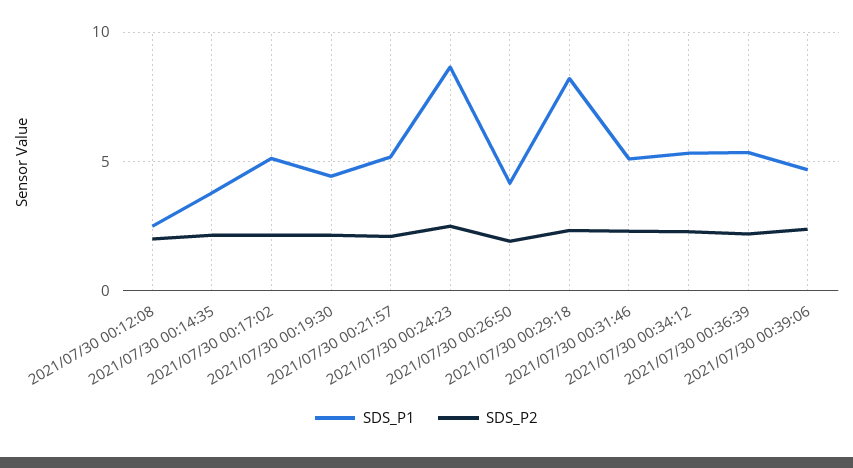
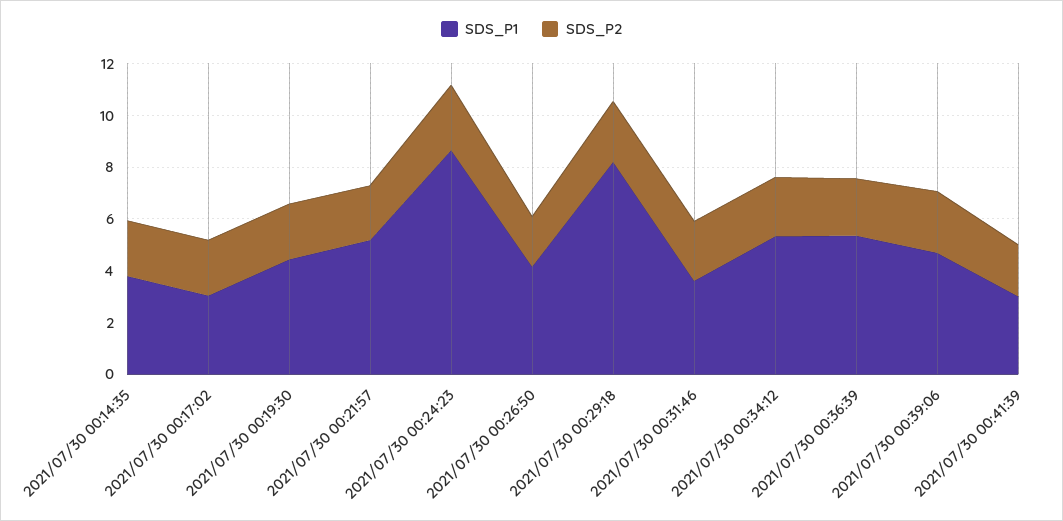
SDS_P1, 2021/07/30 00:12:08: 2.5 -> none
SDS_P2, 2021/07/30 00:12:08: 2 -> none
SDS_P1, 2021/07/30 00:17:02: 5 -> 3
SDS_P1, 2021/07/30 00:31:46: 5 -> 3.5
SDS_P1, 2021/07/30 00:41:39: none -> 3
SDS_P2, 2021/07/30 00:41:39: none -> 2

